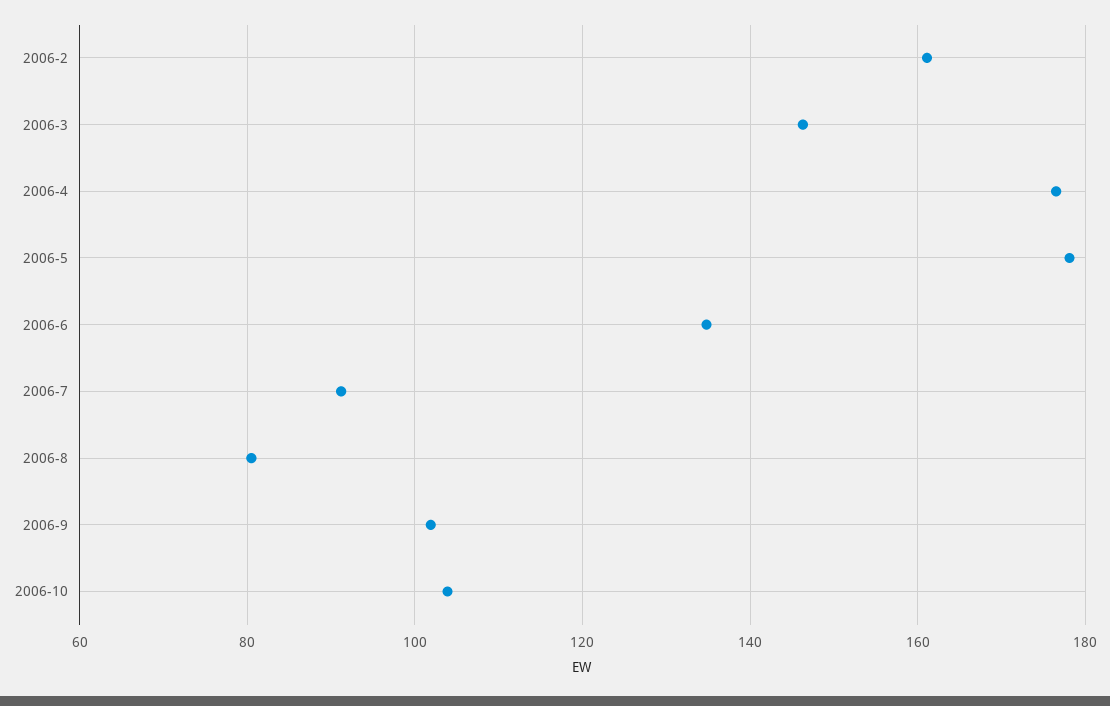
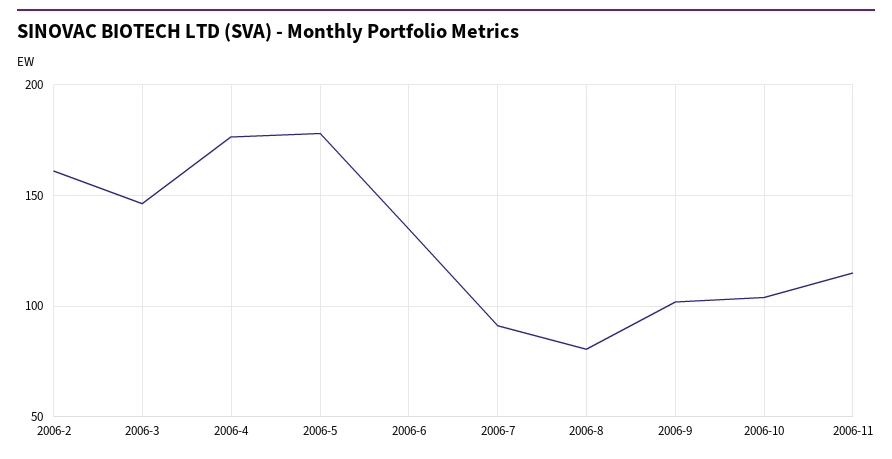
2006-11: none -> 115

